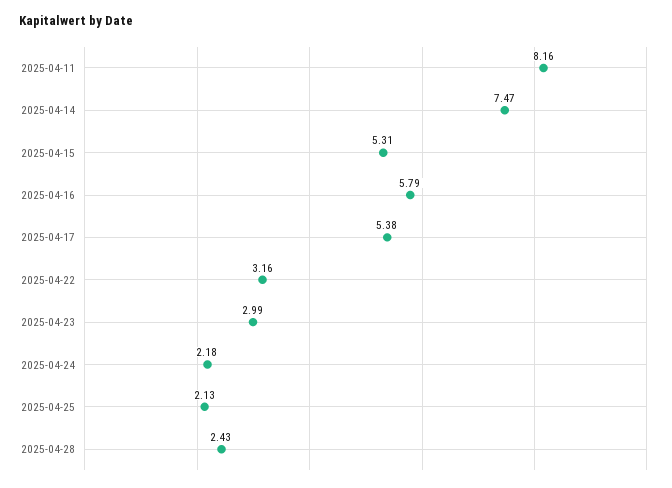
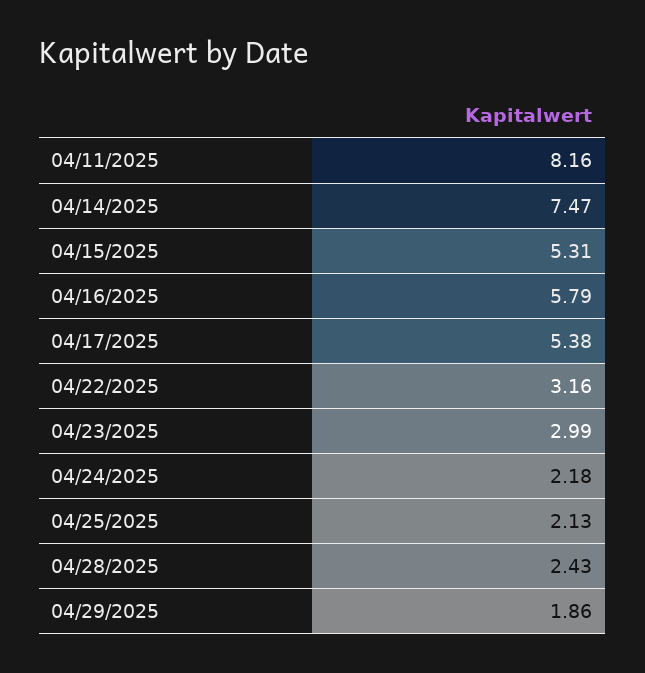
04/29/2025: none -> 1.86

